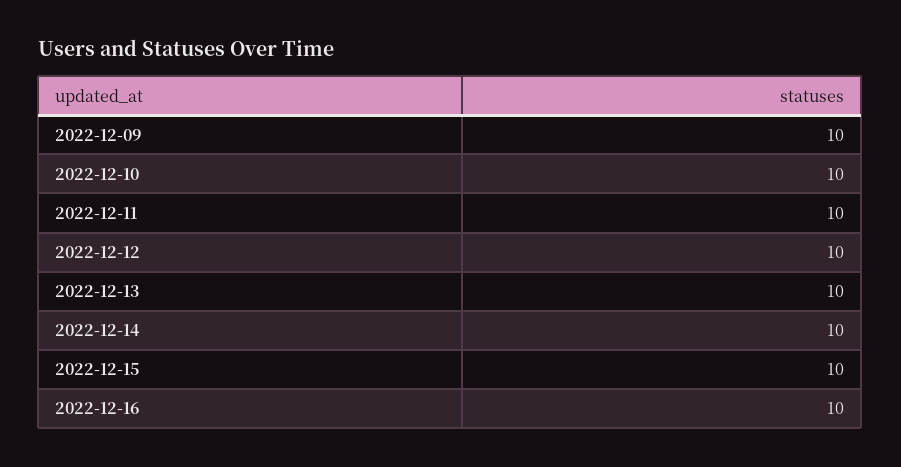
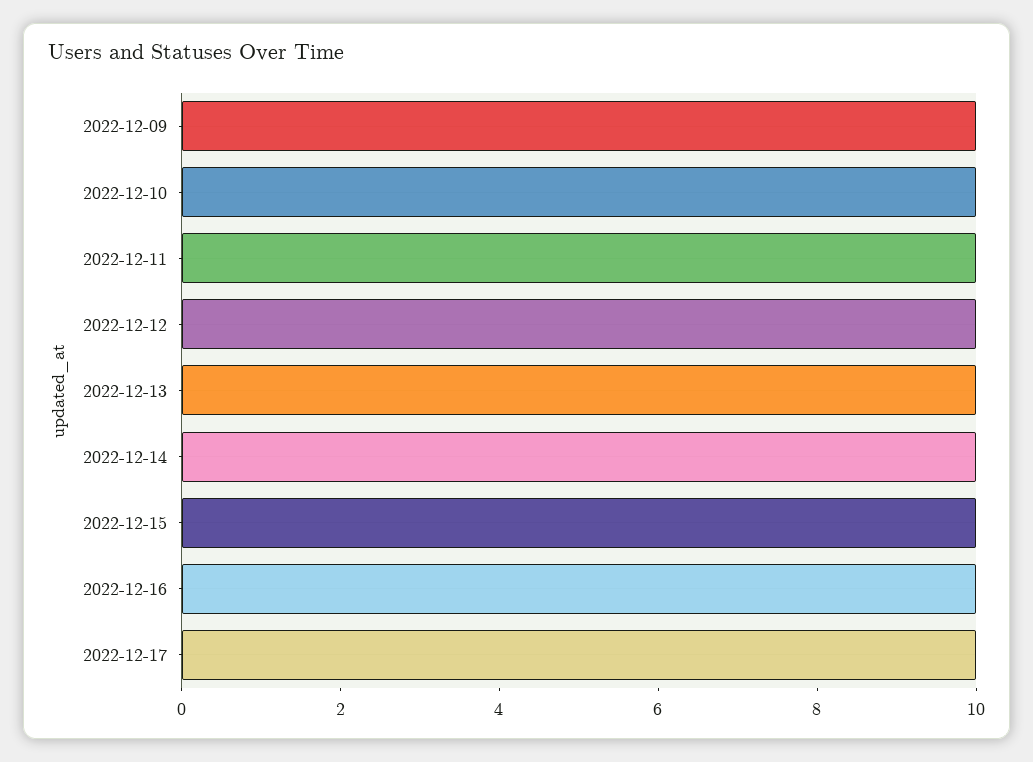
2022-12-17: none -> 10

